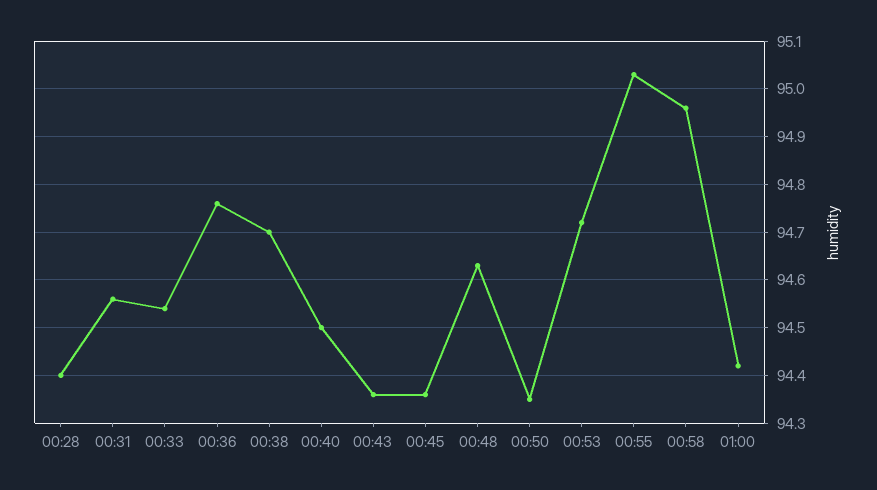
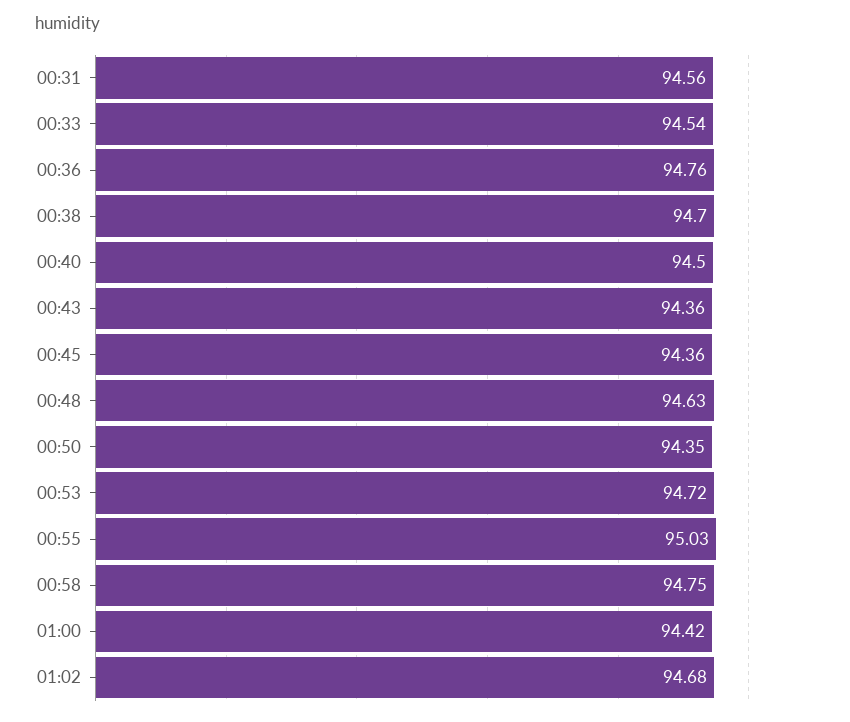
00:28: 94.4 -> none
00:58: 94.95 -> 94.75
01:02: none -> 94.68

